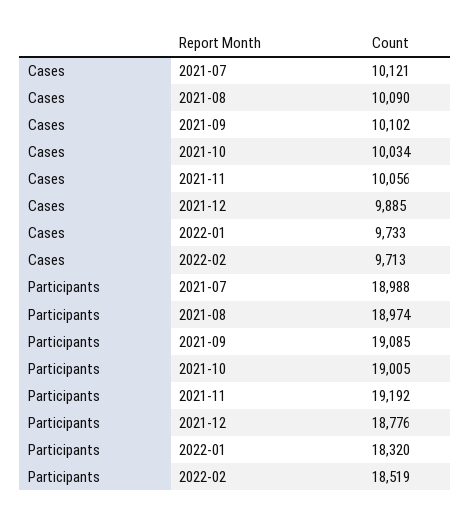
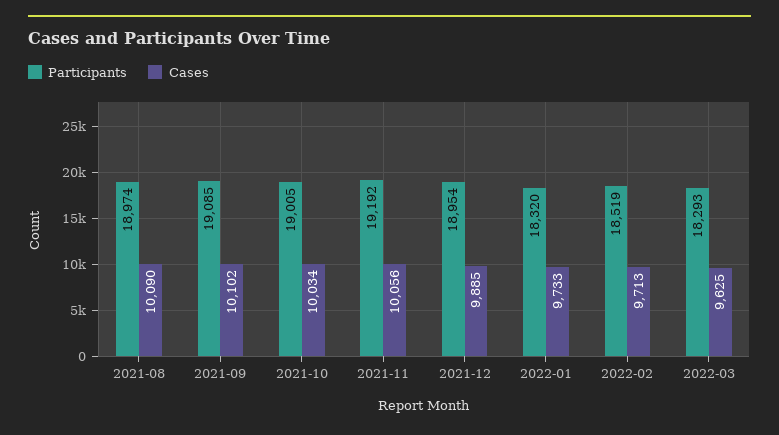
Cases, 2021-07: 10121 -> none
Participants, 2021-07: 18988 -> none
Participants, 2021-12: 18776 -> 18954
Participants, 2022-03: none -> 18293
Cases, 2022-03: none -> 9625

